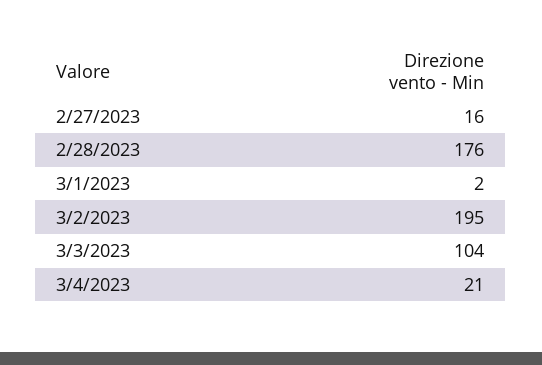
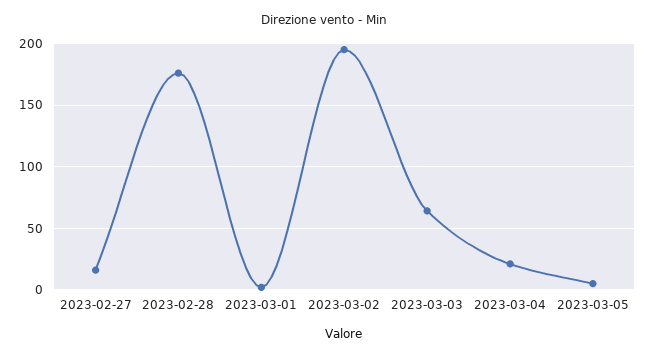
3/3/2023: 104 -> 65
2023-03-05: none -> 5

